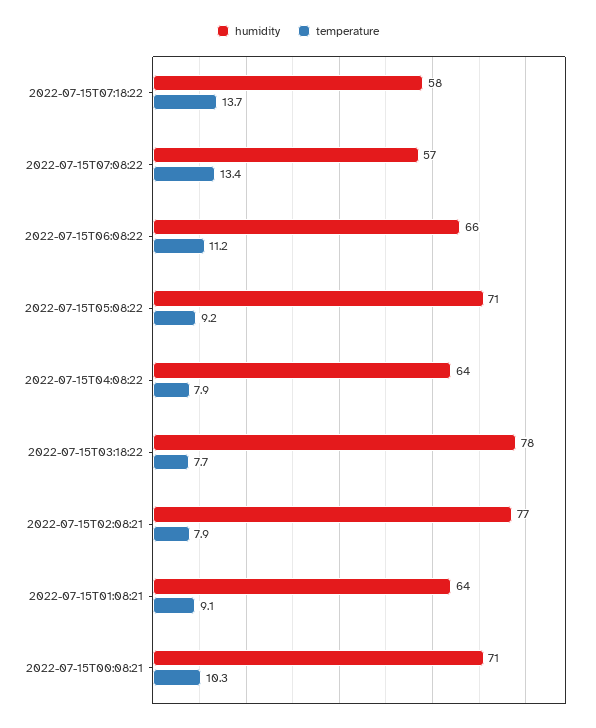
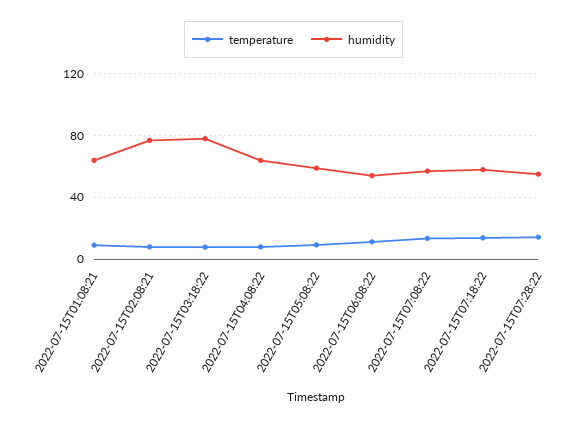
humidity, 2022-07-15T06:08:22: 66 -> 55
humidity, 2022-07-15T05:08:22: 71 -> 60
humidity, 2022-07-15T00:08:21: 71 -> none
temperature, 2022-07-15T00:08:21: 10.3 -> none
temperature, 2022-07-15T07:28:22: none -> 15
humidity, 2022-07-15T07:28:22: none -> 55

